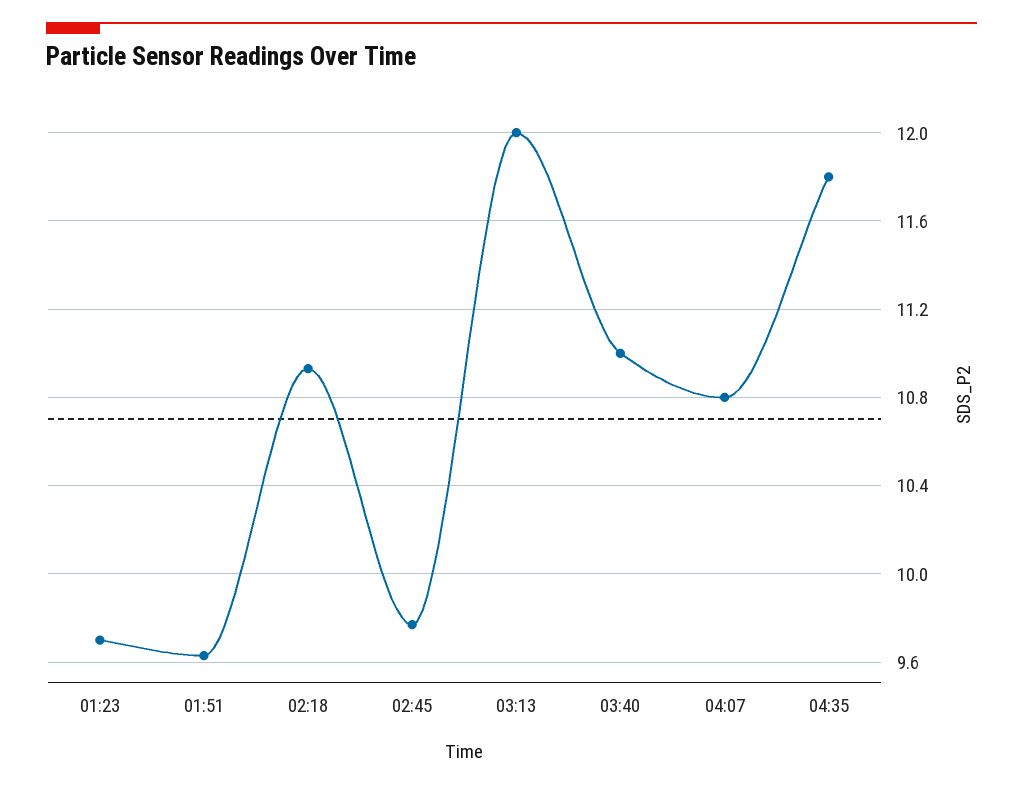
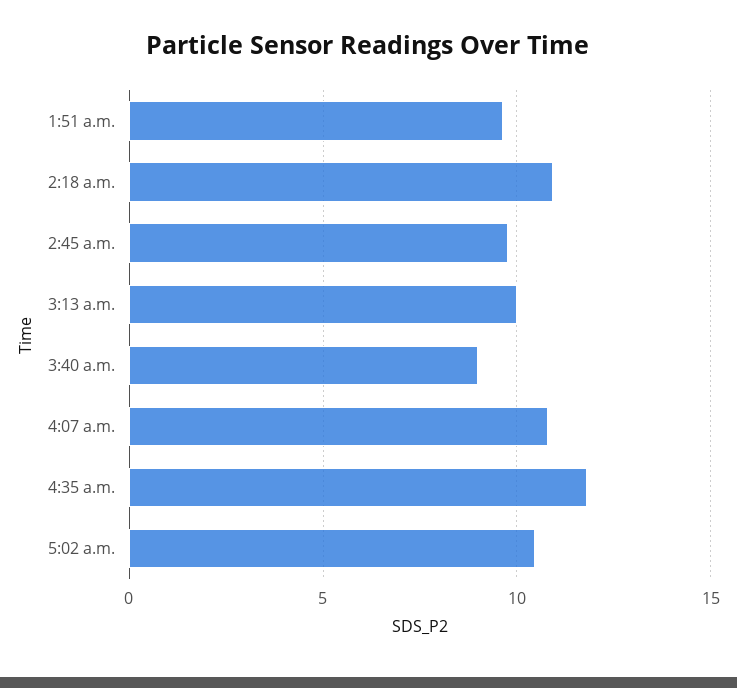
01:23: 9.7 -> none
03:13: 12 -> 10
03:40: 11 -> 9
5:02 a.m.: none -> 10.5

